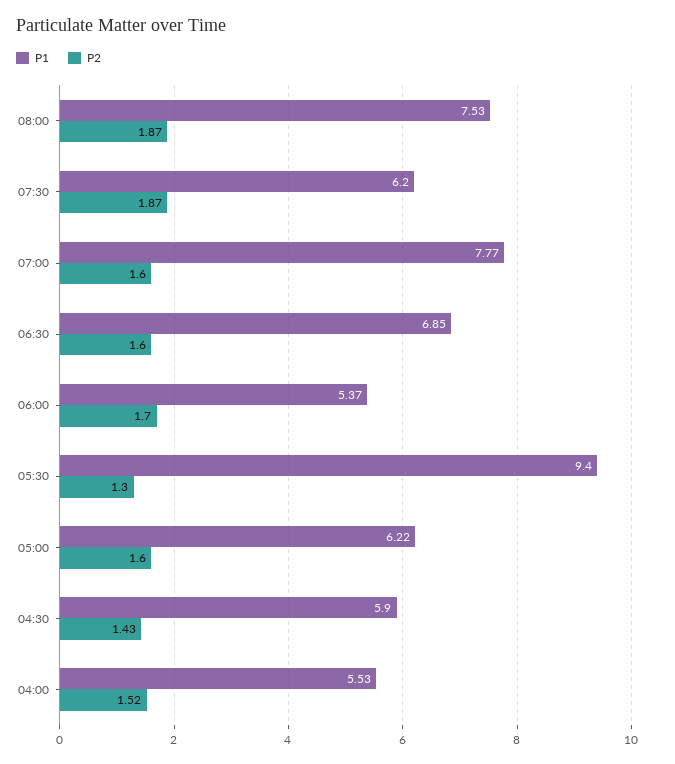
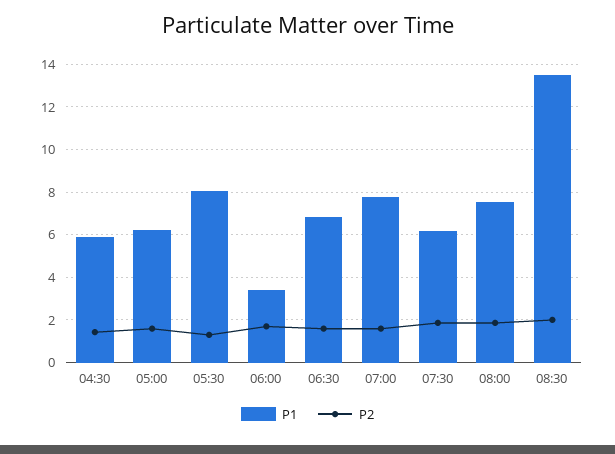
P1, 06:00: 5.37 -> 3.5
P1, 05:30: 9.4 -> 8
P1, 04:00: 5.53 -> none
P2, 04:00: 1.52 -> none
P1, 08:30: none -> 13.5
P2, 08:30: none -> 2

